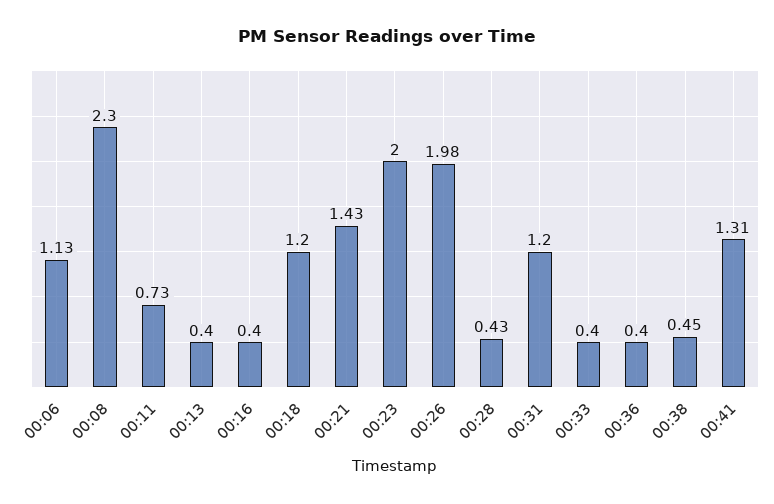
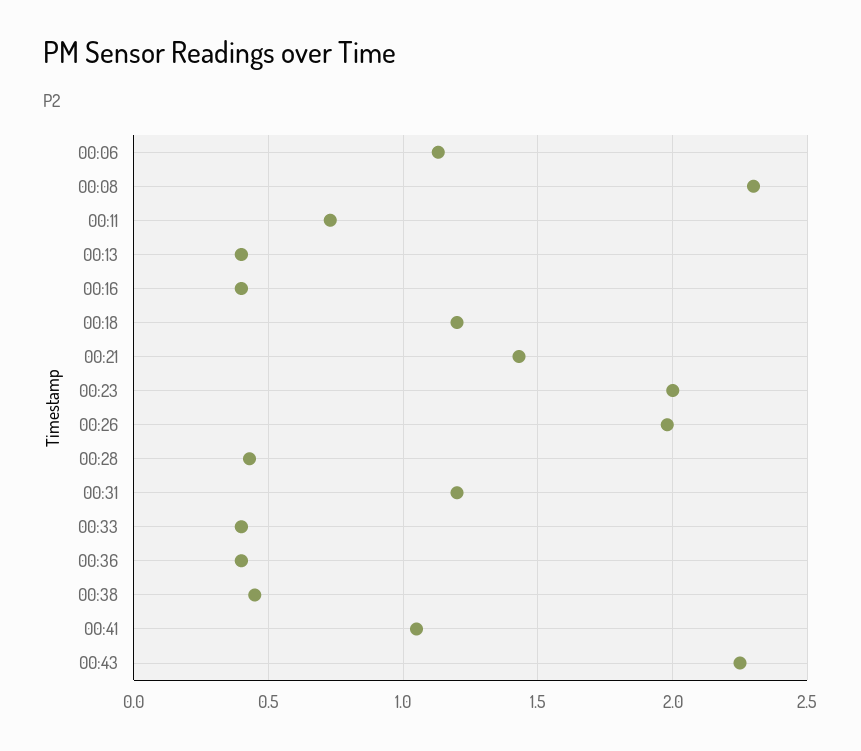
00:41: 1.31 -> 1.05
00:43: none -> 2.25

